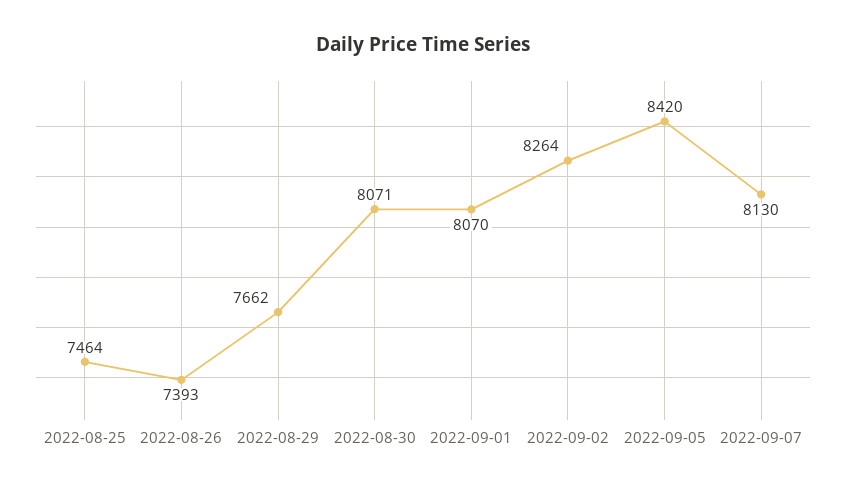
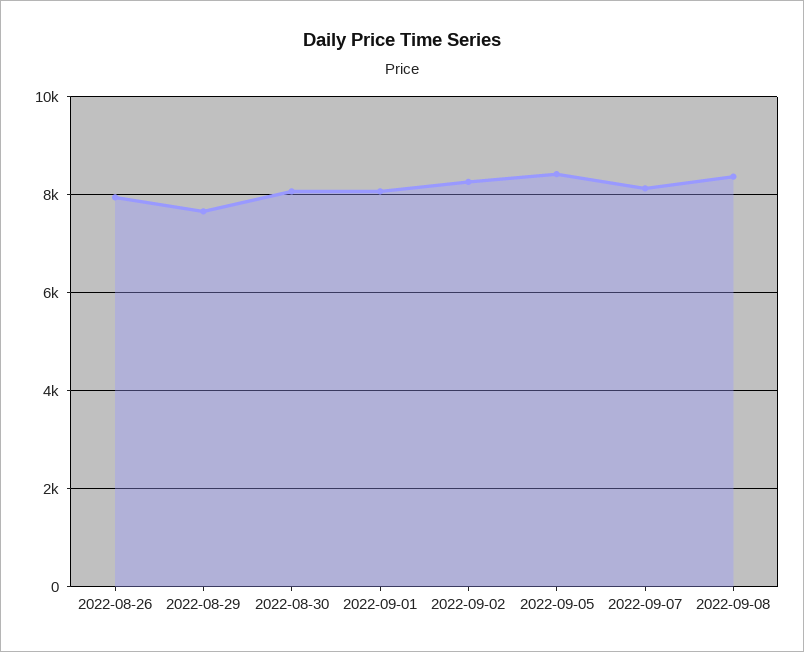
2022-08-25: 7464 -> none
2022-08-26: 7393 -> 8000
2022-09-08: none -> 8400

